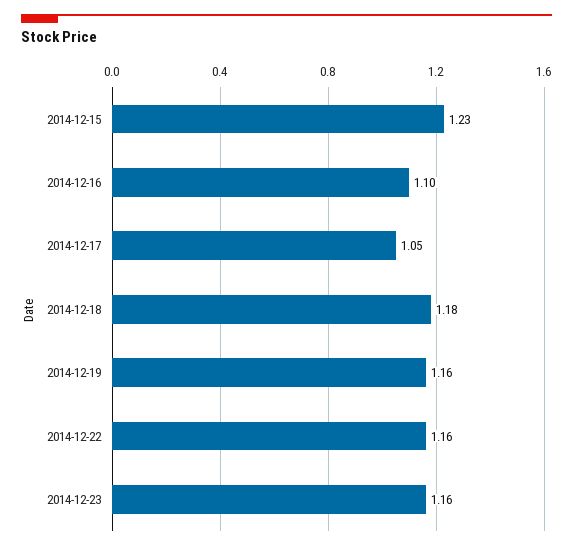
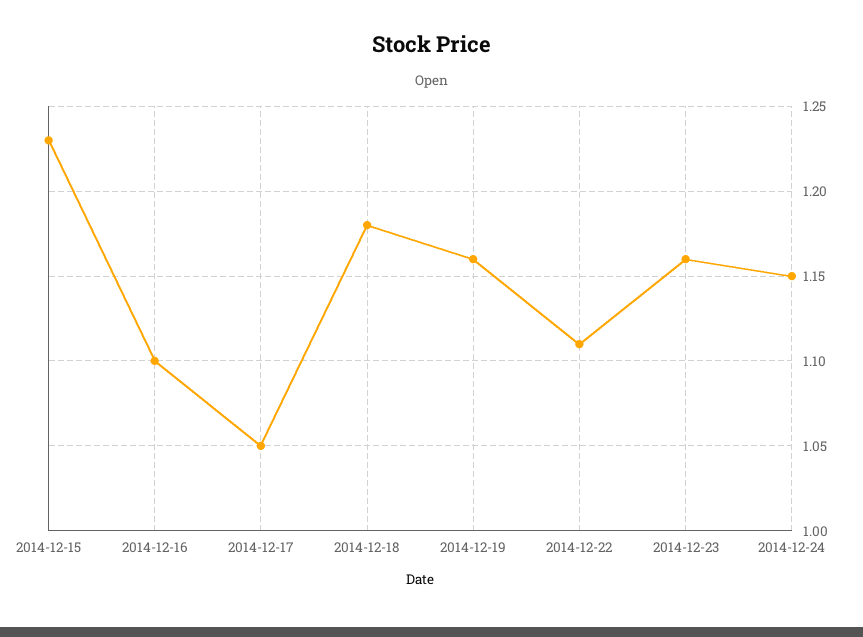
2014-12-22: 1.16 -> 1.11
2014-12-24: none -> 1.15

